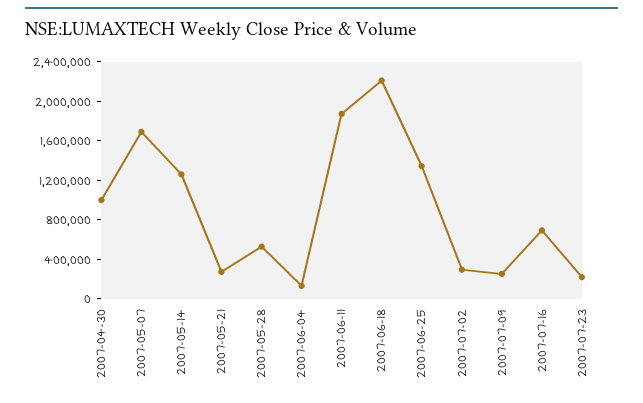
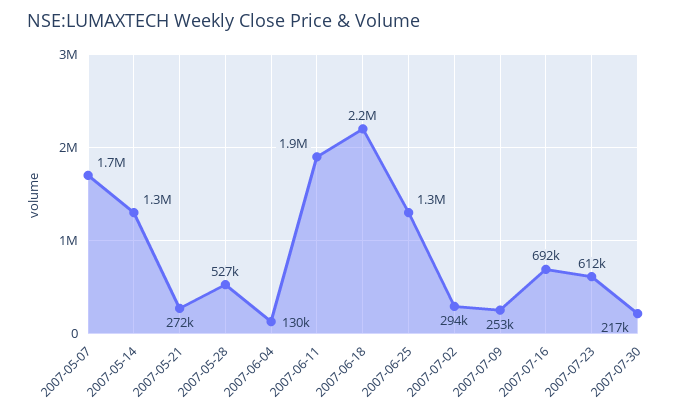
2007-04-30: 1000000 -> none
2007-07-23: 200000 -> 612000
2007-07-30: none -> 217000

